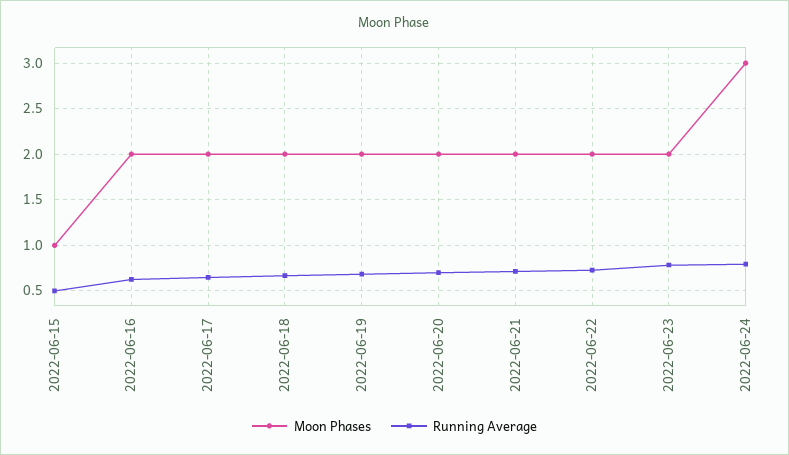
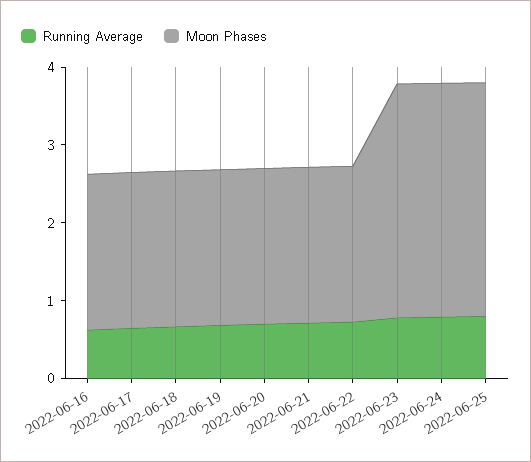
Moon Phases, 2022-06-15: 1 -> none
Running Average, 2022-06-15: 0.5 -> none
Moon Phases, 2022-06-23: 2 -> 3
Running Average, 2022-06-25: none -> 0.8
Moon Phases, 2022-06-25: none -> 3

